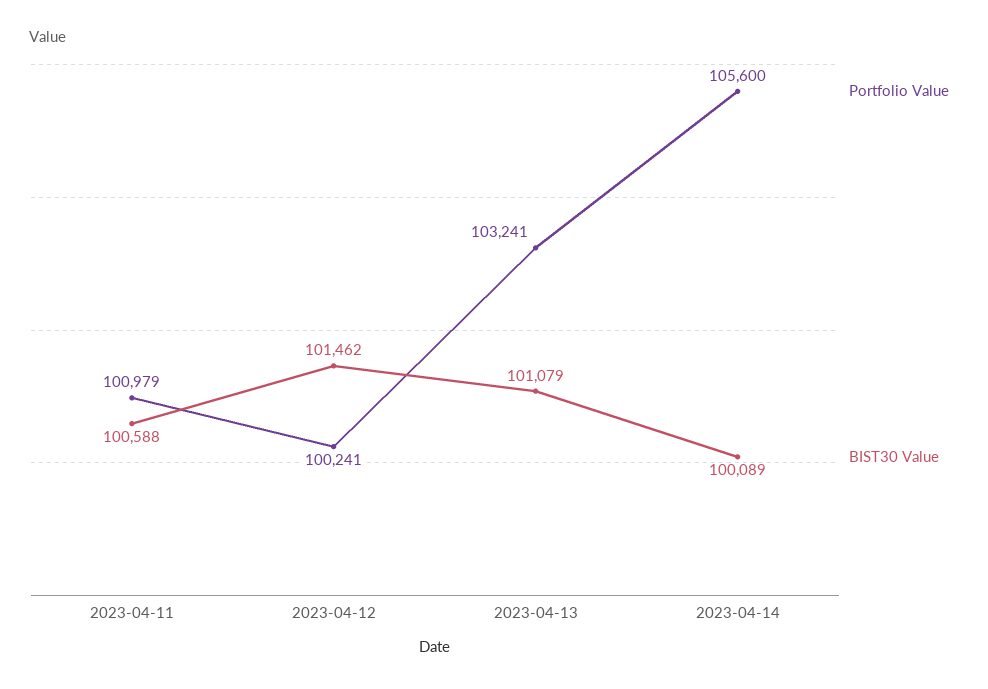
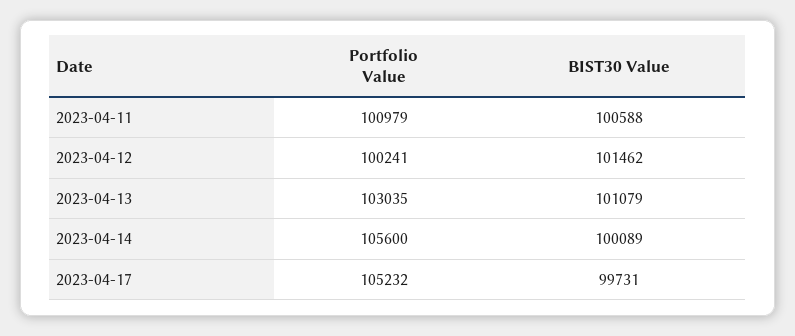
Portfolio Value, 2023-04-13: 103241 -> 103035
Portfolio Value, 2023-04-17: none -> 105232
BIST30 Value, 2023-04-17: none -> 99731

